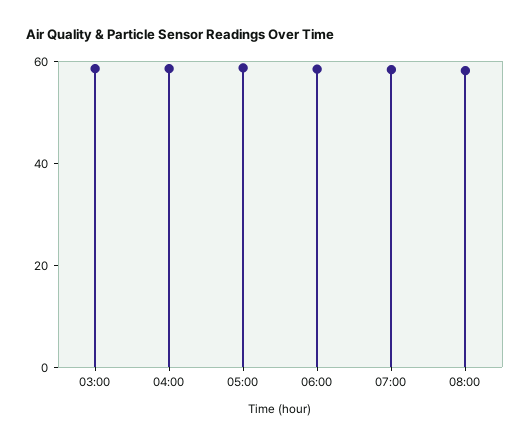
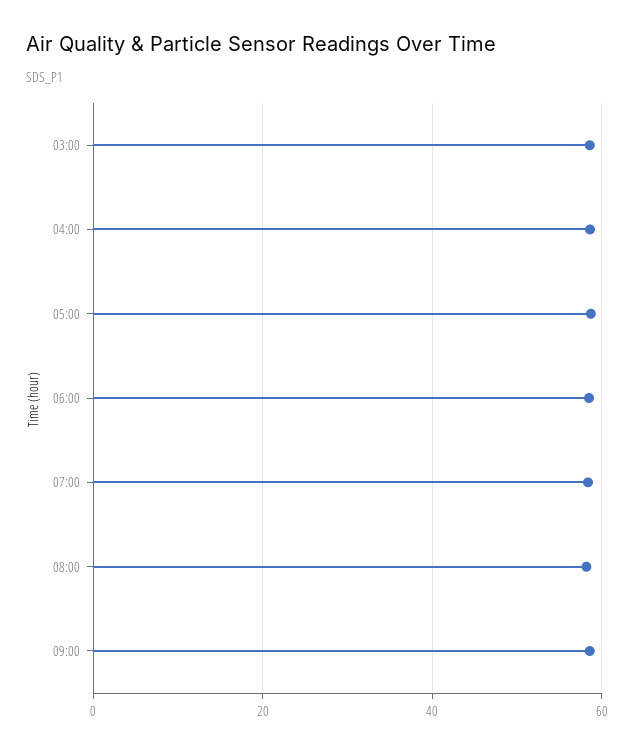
09:00: none -> 58

